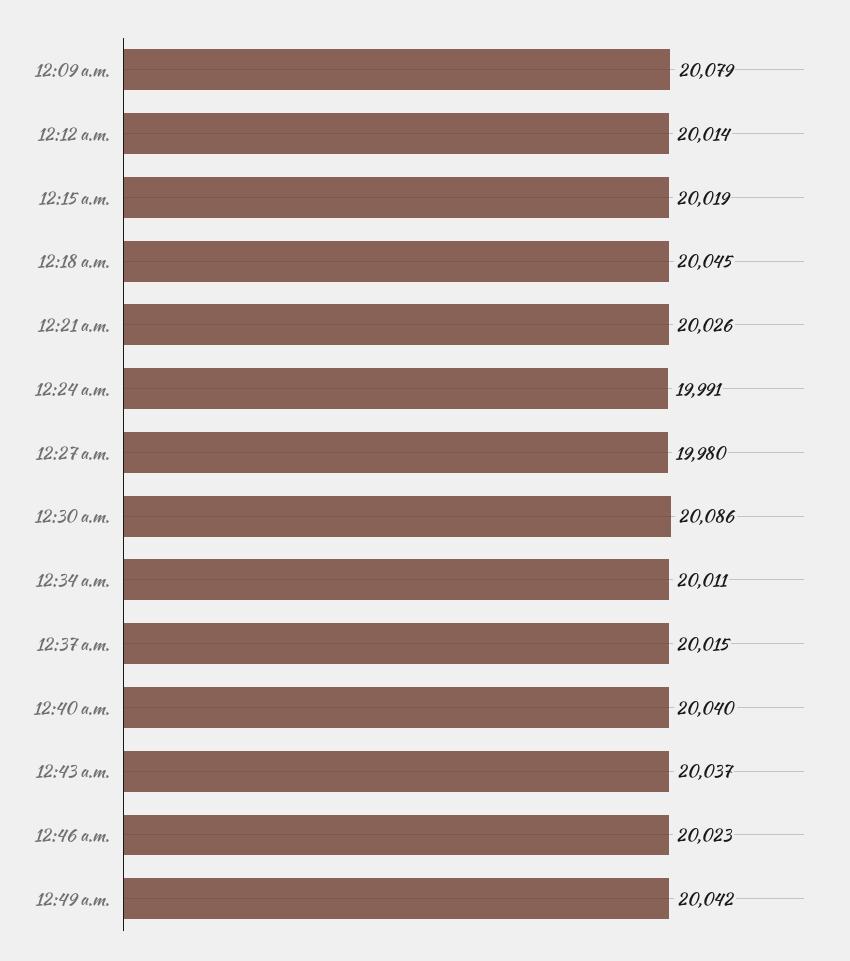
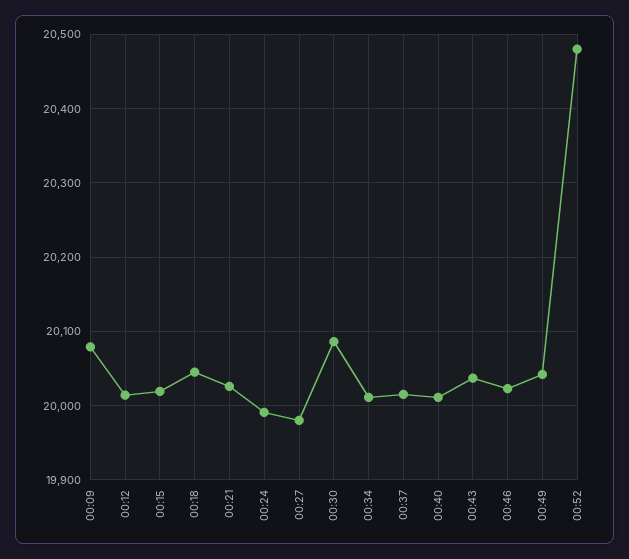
12:40 a.m.: 20040 -> 20010
00:52: none -> 20480

